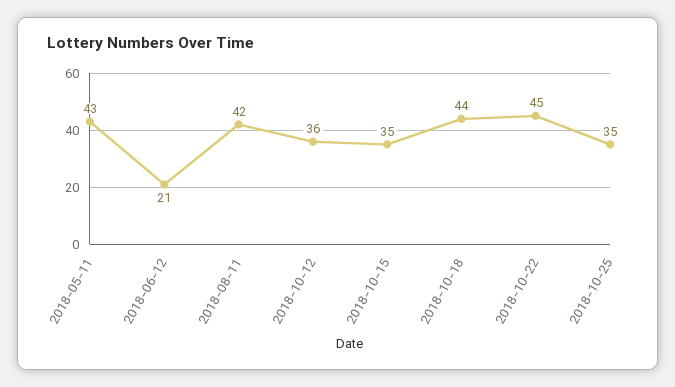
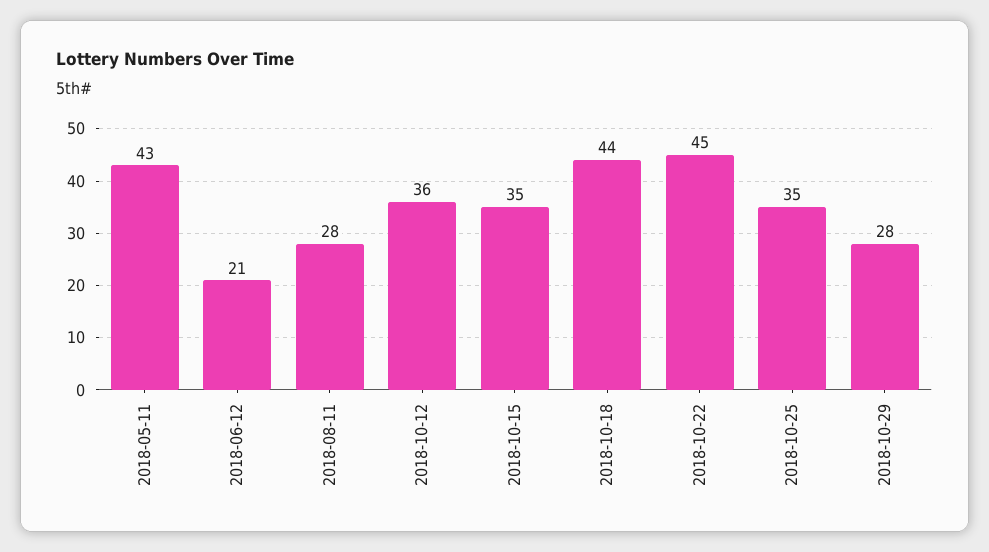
2018-08-11: 42 -> 28
2018-10-29: none -> 28

